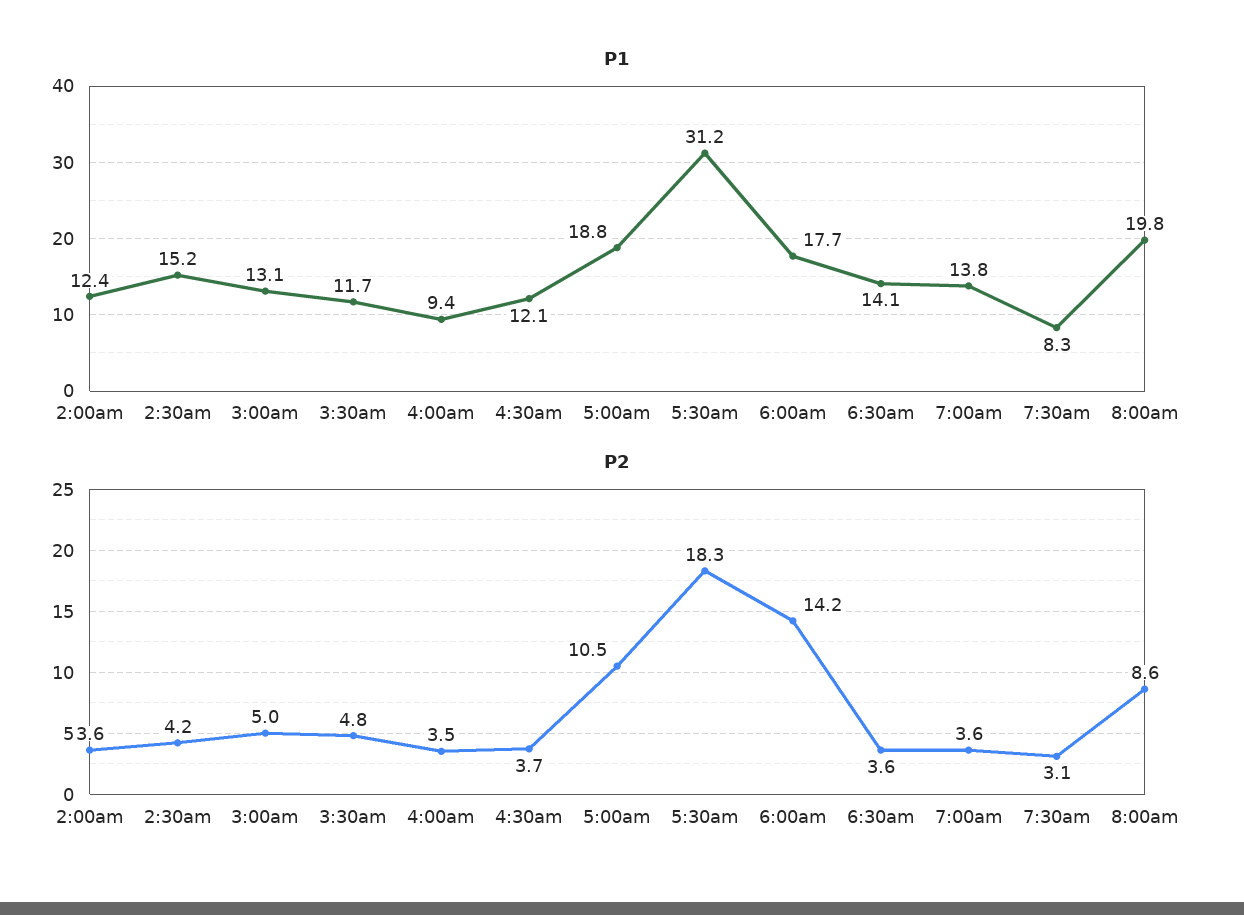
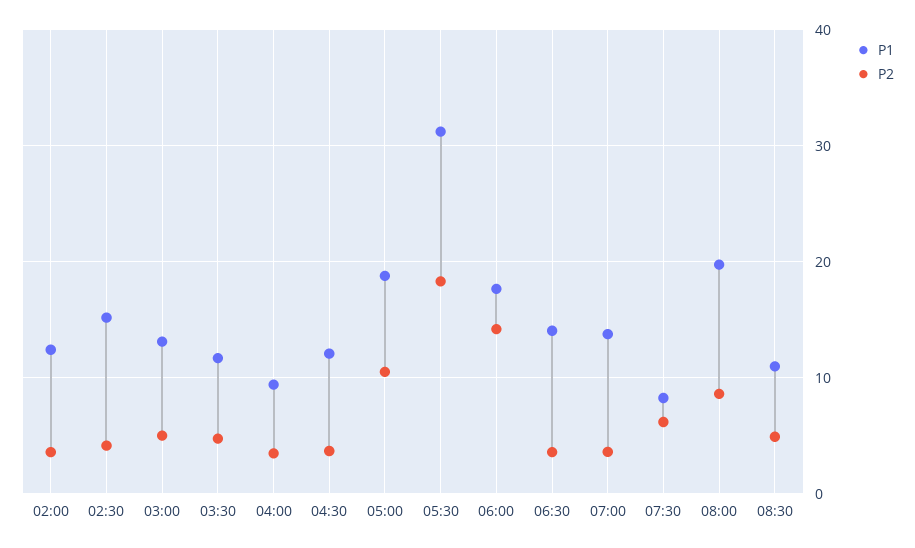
P2, 7:30am: 3.1 -> 6
P1, 08:30: none -> 11
P2, 08:30: none -> 5

